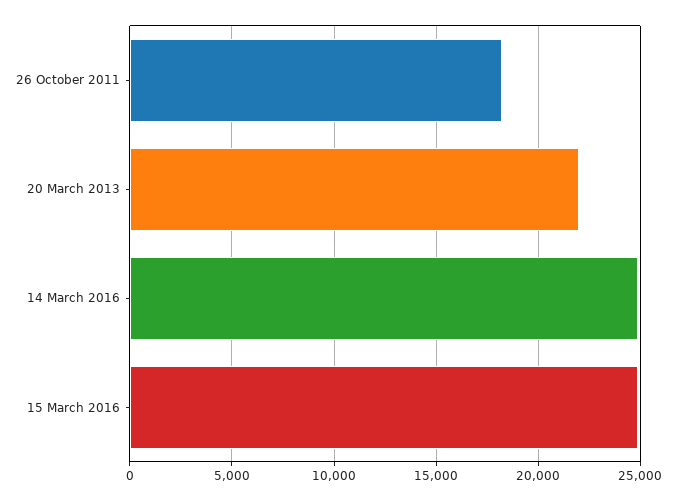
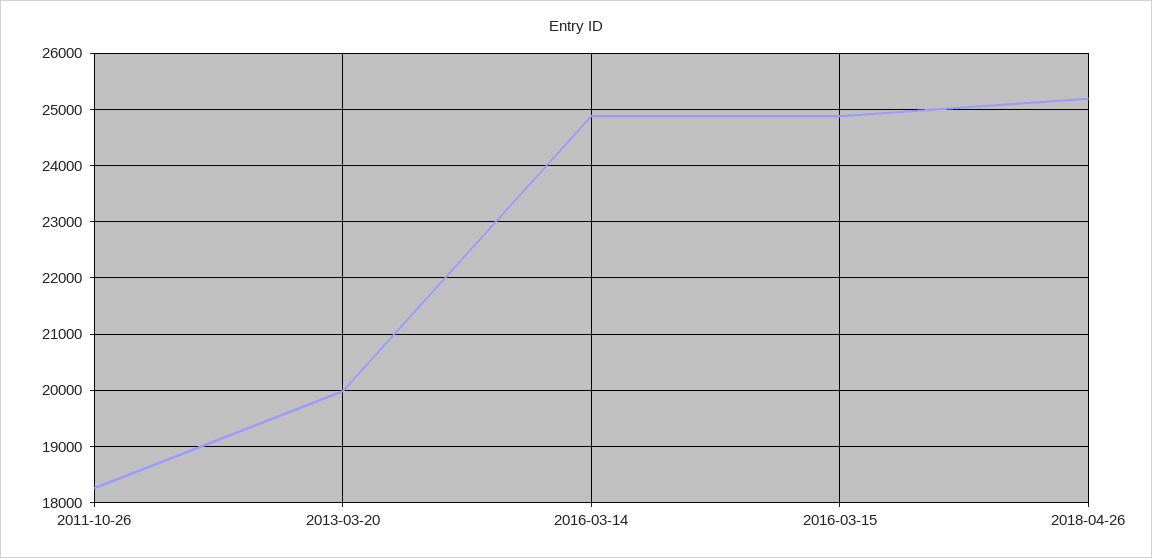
20 March 2013: 22000 -> 20000
2018-04-26: none -> 25200

